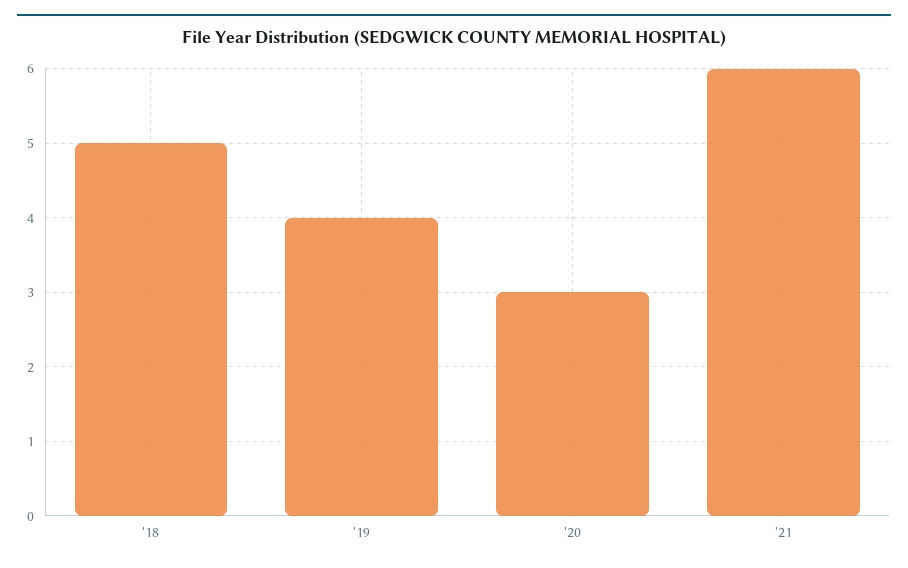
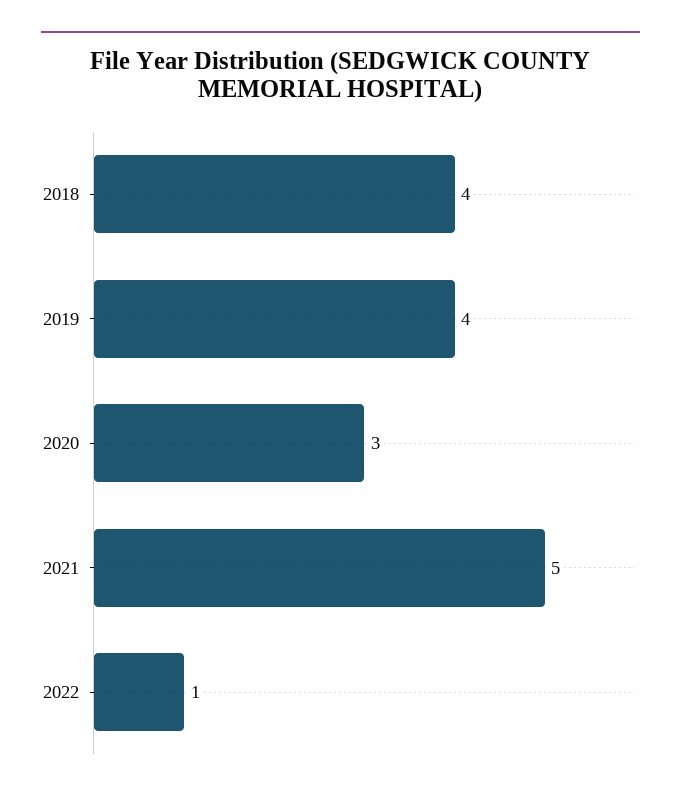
'18: 5 -> 4
'21: 6 -> 5
2022: none -> 1

